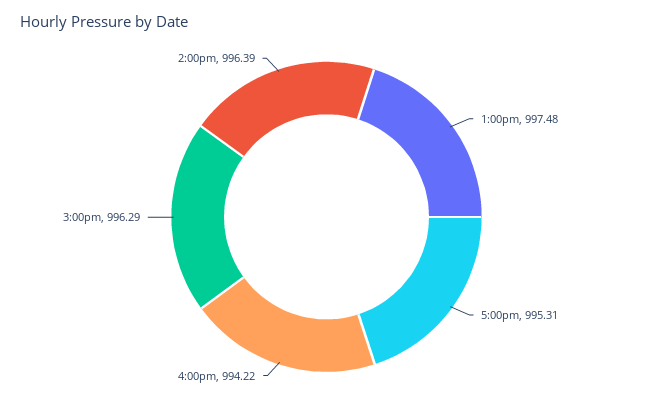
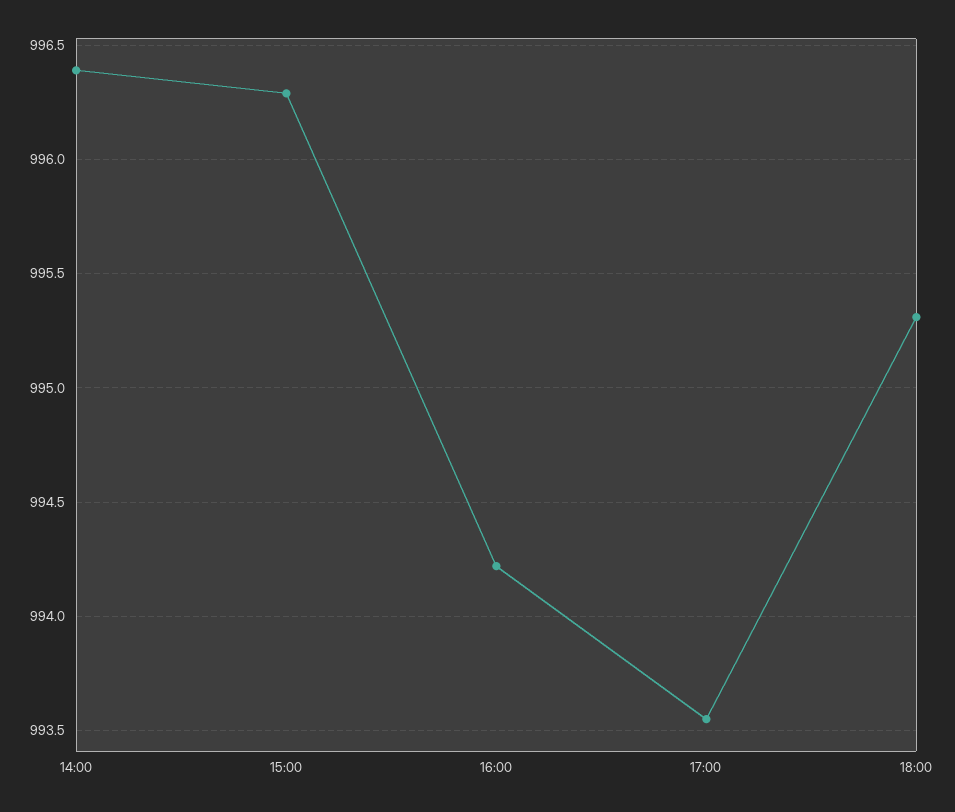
1:00pm: 997.48 -> none
5:00pm: 995.31 -> 993.55
18:00: none -> 995.3

